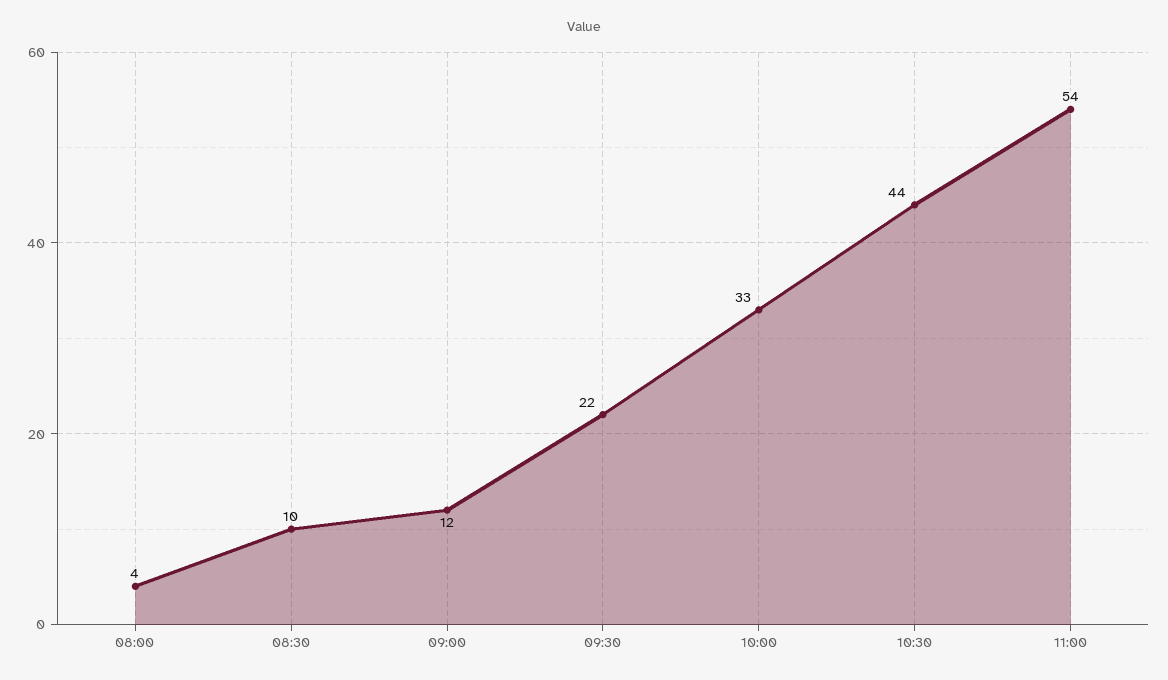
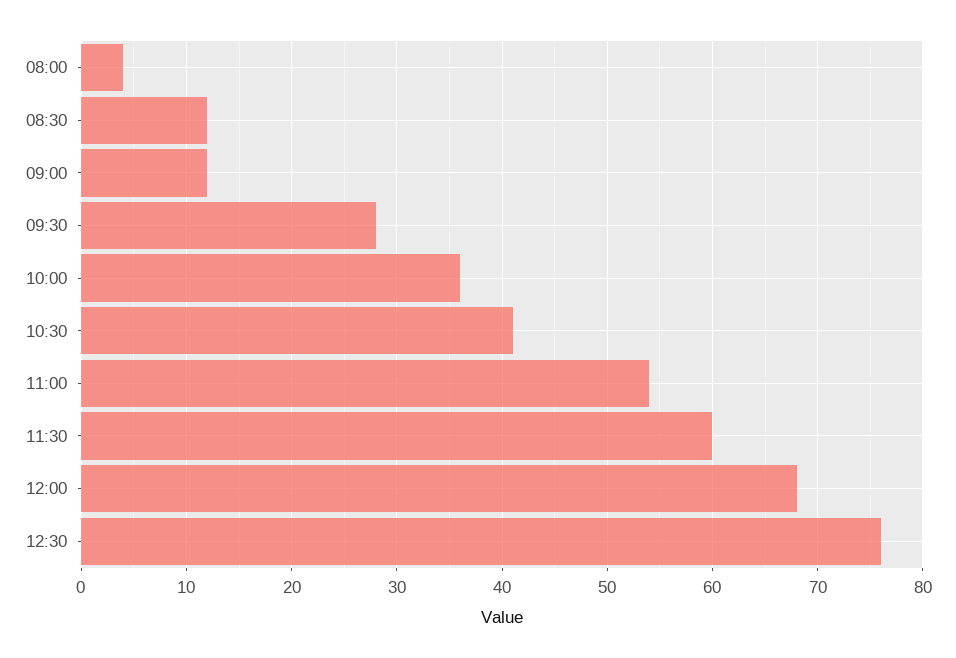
08:30: 10 -> 12
09:30: 22 -> 28
10:00: 33 -> 36
10:30: 44 -> 41
11:30: none -> 60
12:00: none -> 68
12:30: none -> 76

